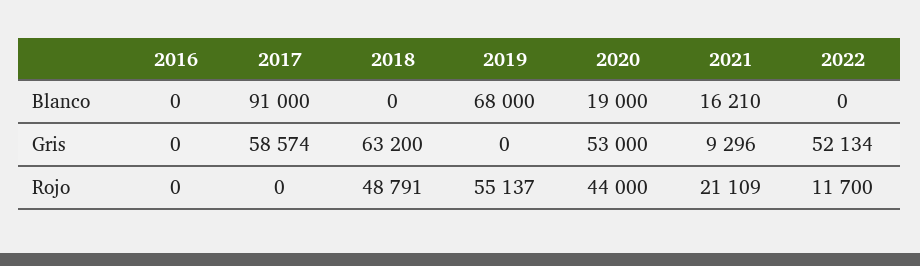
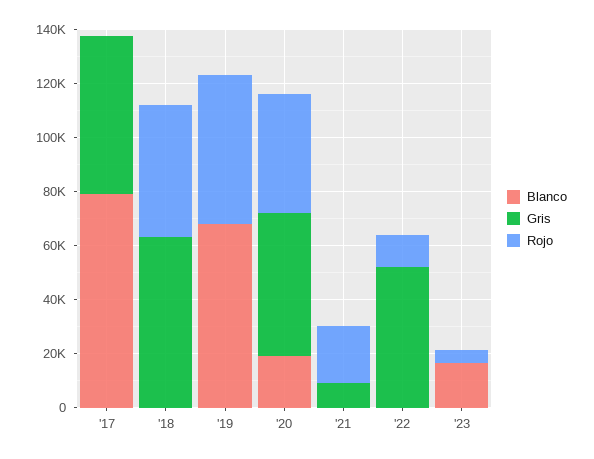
Blanco, 2016: 0 -> none
Blanco, 2017: 91000 -> 80000
Blanco, 2021: 16210 -> 0
Gris, 2016: 0 -> none
Rojo, 2016: 0 -> none
Blanco, '23: none -> 15000
Gris, '23: none -> 0
Rojo, '23: none -> 5000

